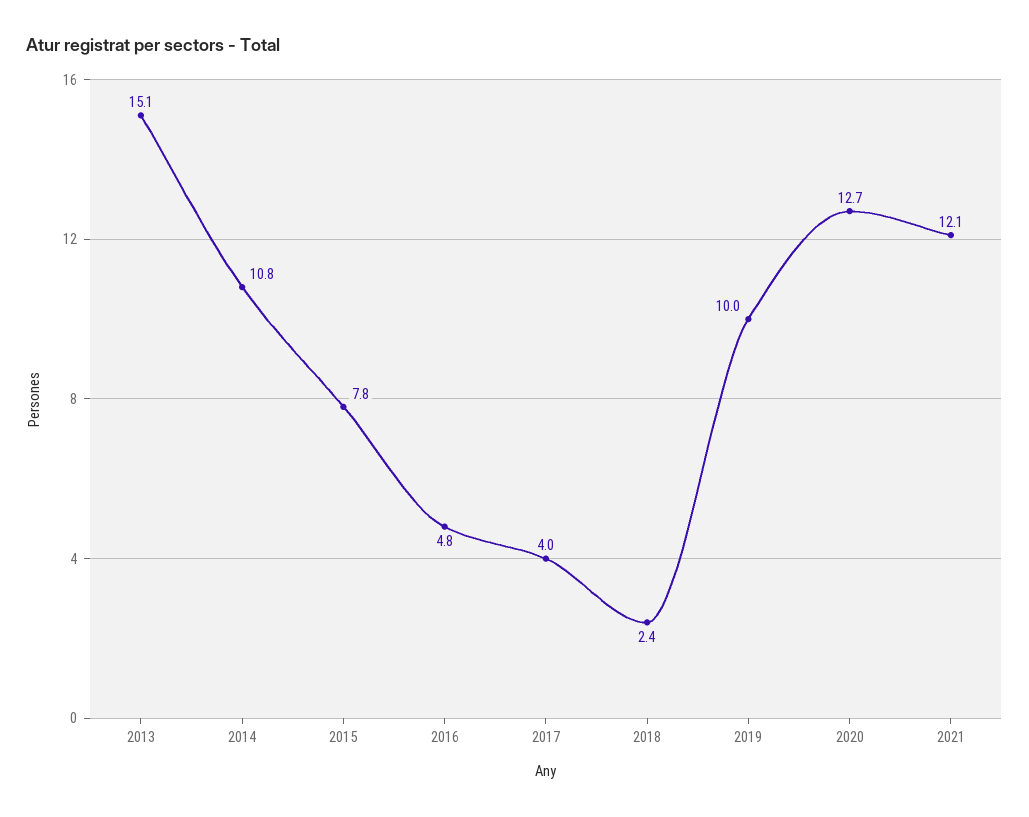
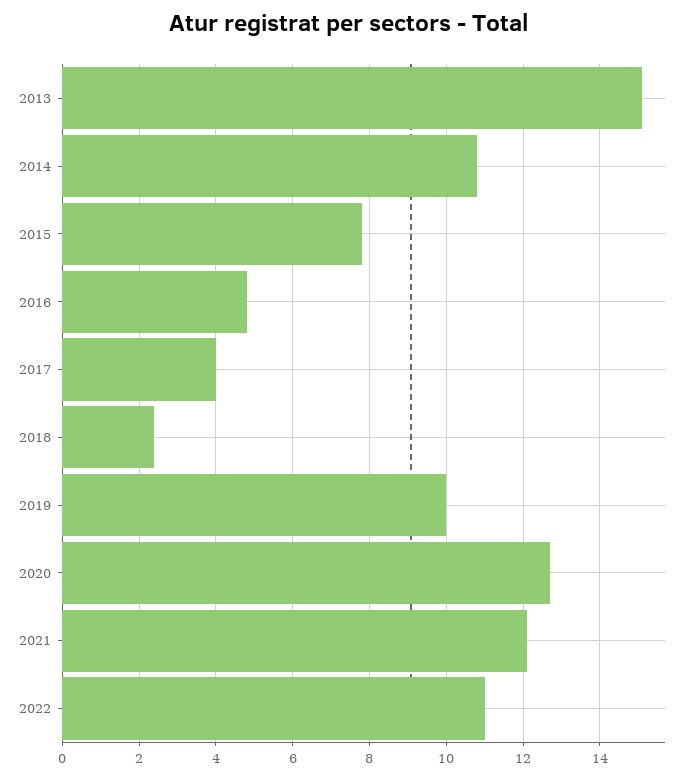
2022: none -> 11

